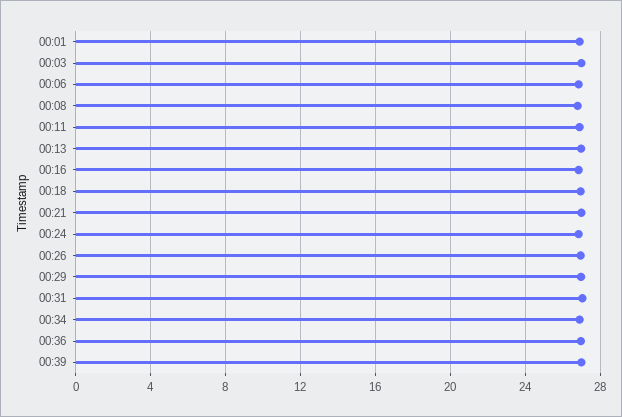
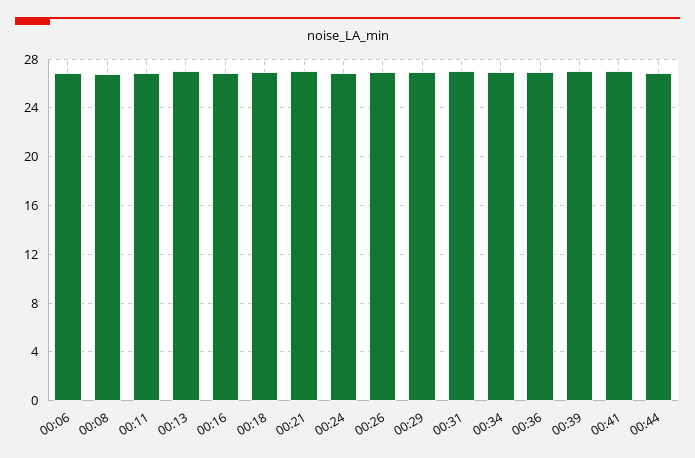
00:01: 27 -> none
00:03: 27 -> none
00:41: none -> 27
00:44: none -> 27

